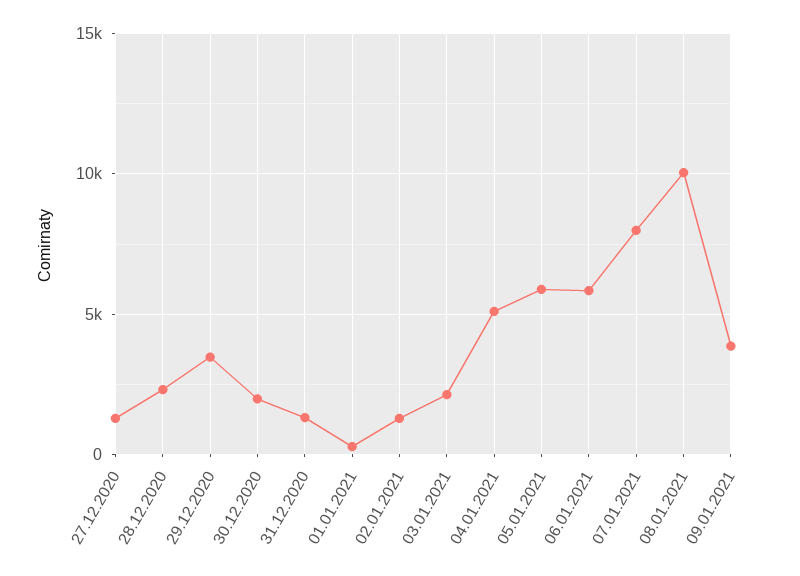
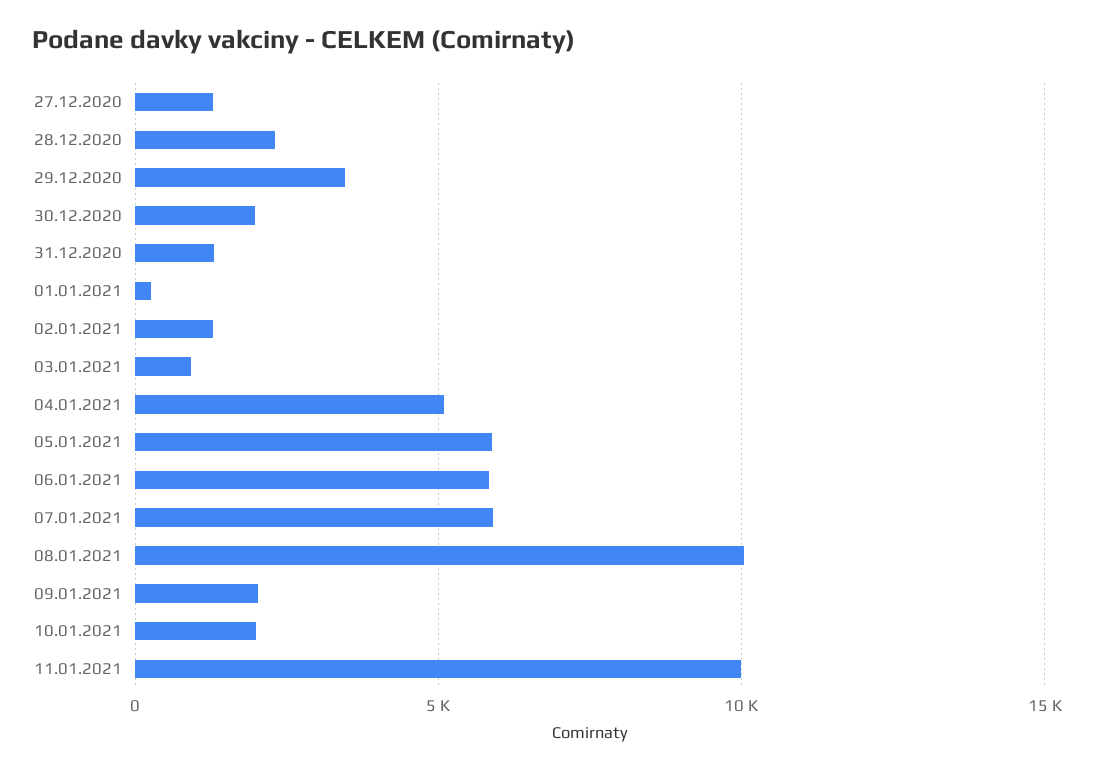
03.01.2021: 2000 -> 1000
07.01.2021: 8000 -> 6000
09.01.2021: 4000 -> 2000
10.01.2021: none -> 2000
11.01.2021: none -> 10000

